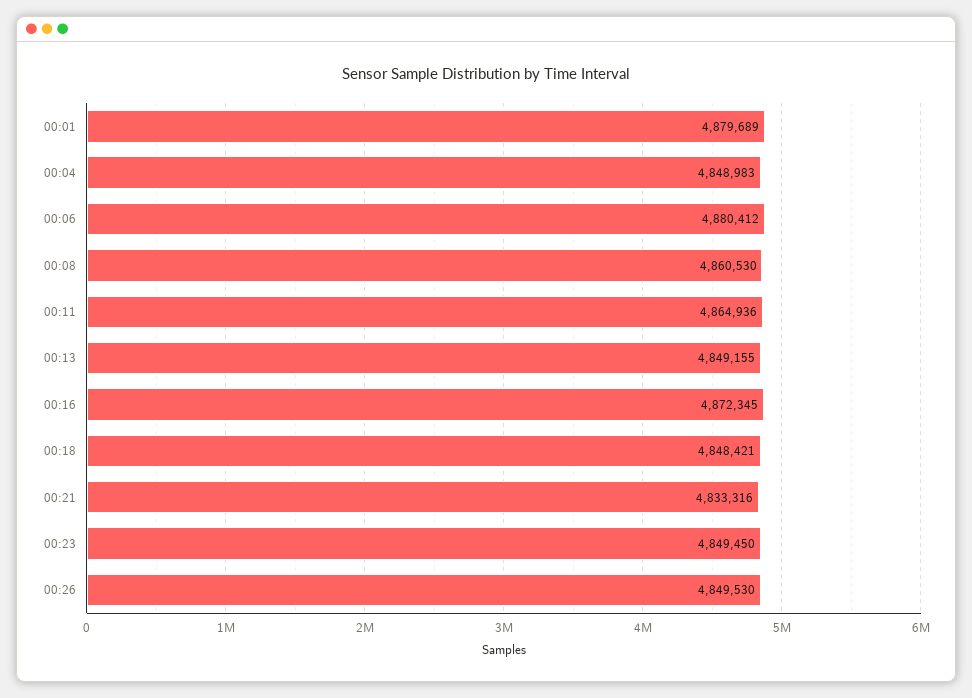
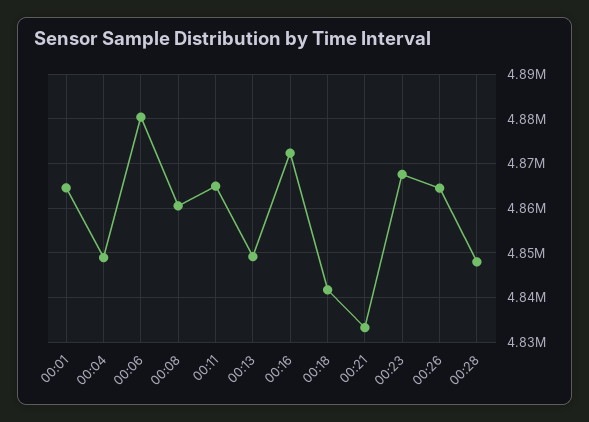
00:01: 4879689 -> 4864000
00:18: 4848421 -> 4842000
00:23: 4849450 -> 4868000
00:26: 4849530 -> 4864000
00:28: none -> 4848000

